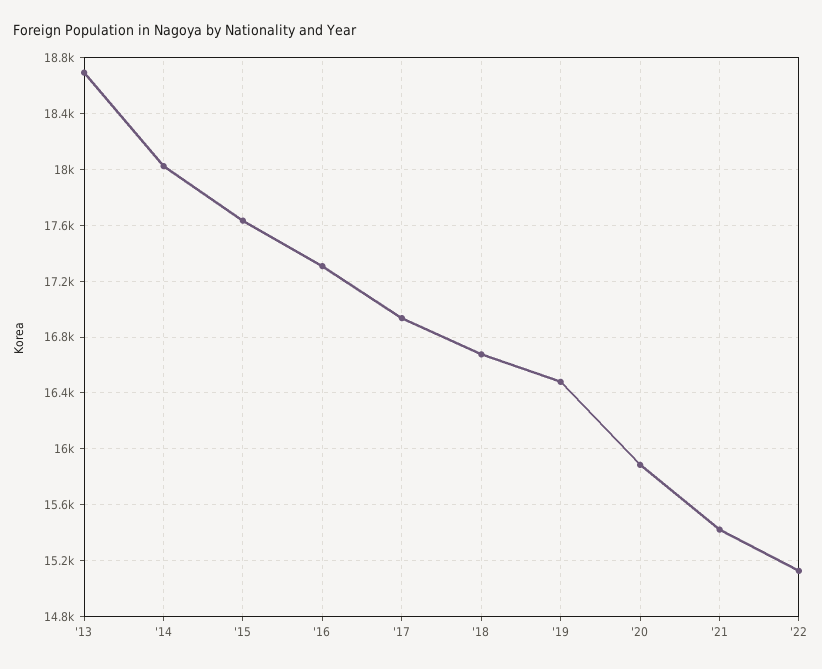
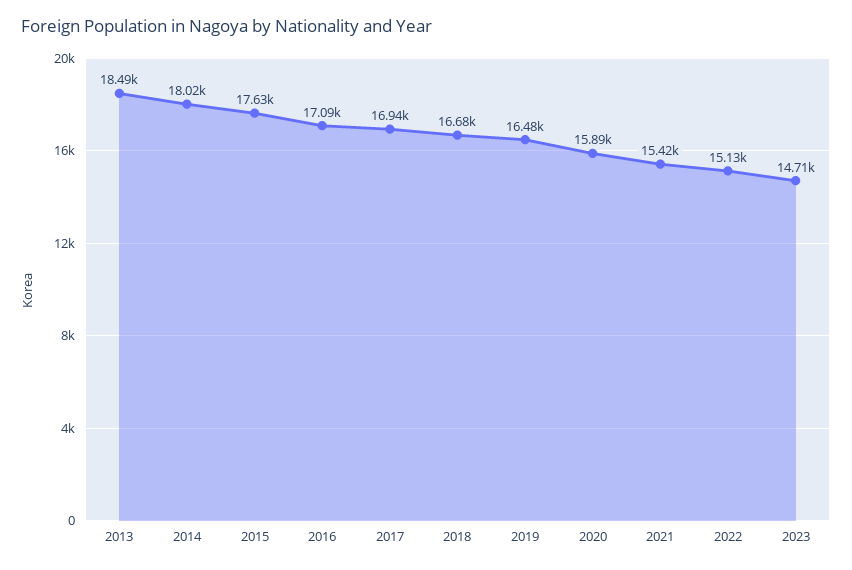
'13: 18700 -> 18490
'16: 17300 -> 17090
2023: none -> 14710

